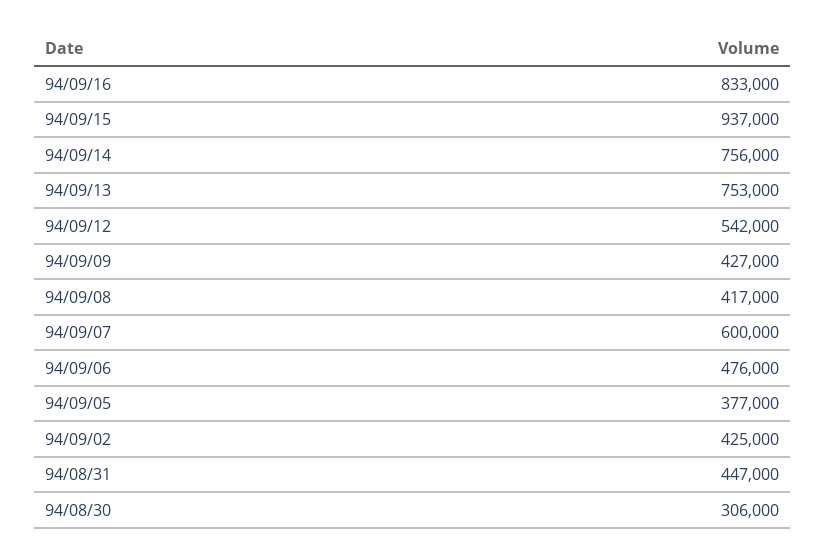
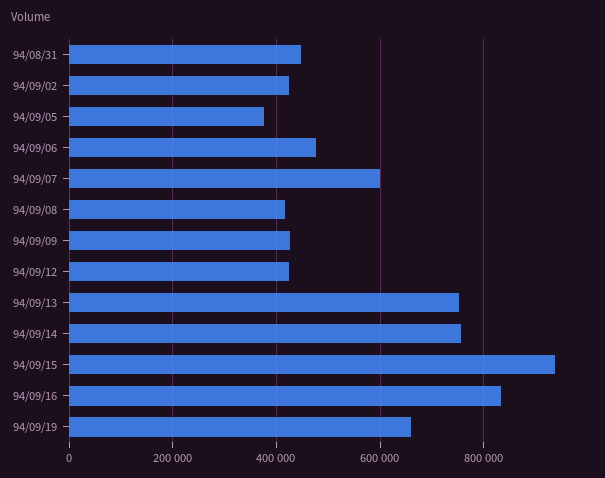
94/09/12: 542000 -> 420000
94/08/30: 306000 -> none
94/09/19: none -> 660000

